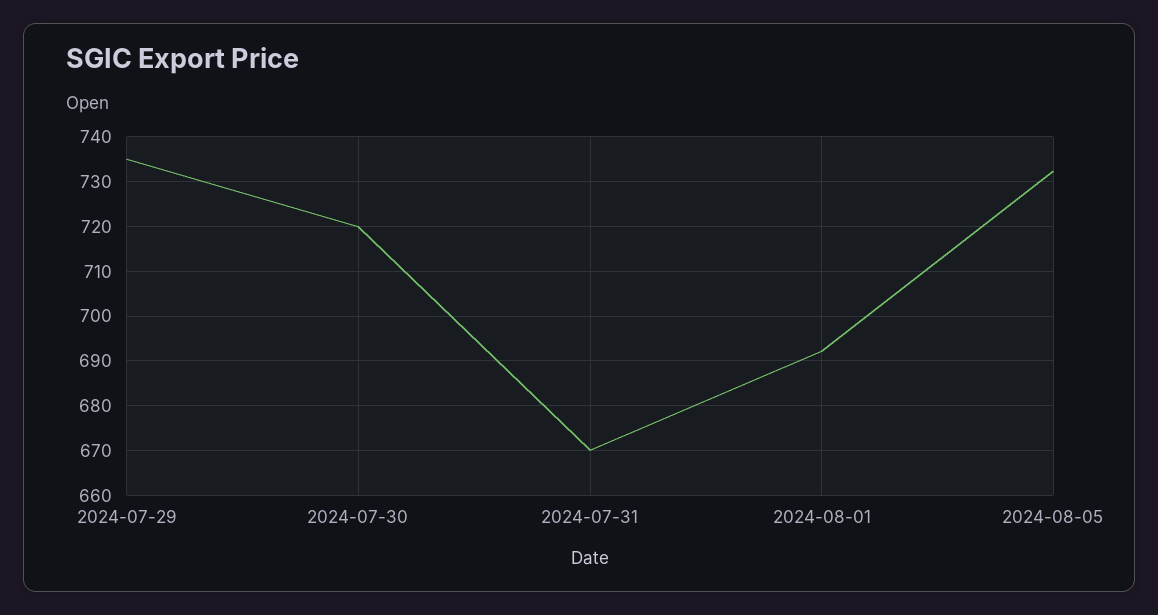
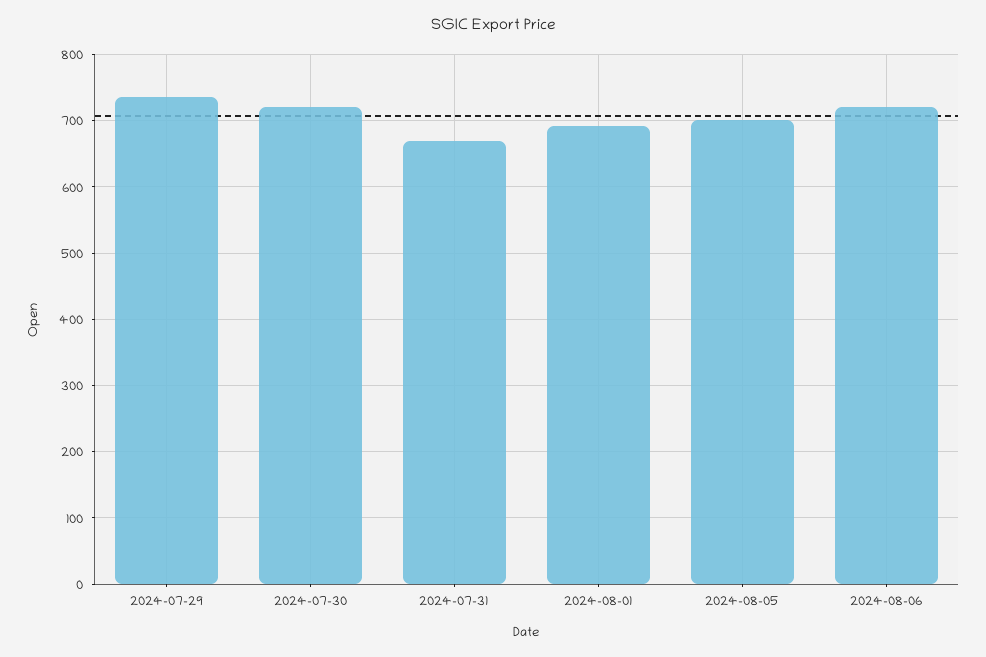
2024-08-05: 732 -> 700
2024-08-06: none -> 720

